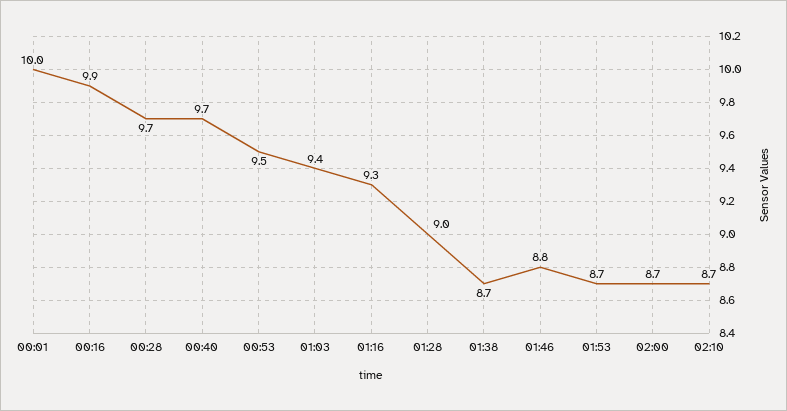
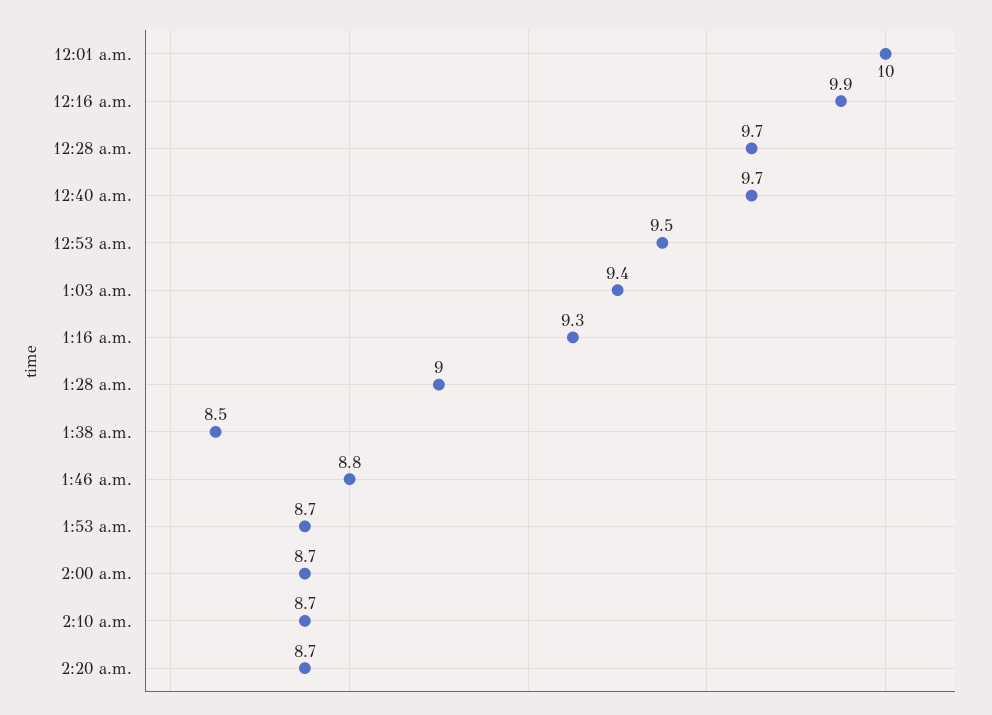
01:38: 8.7 -> 8.5
2:20 a.m.: none -> 8.7

